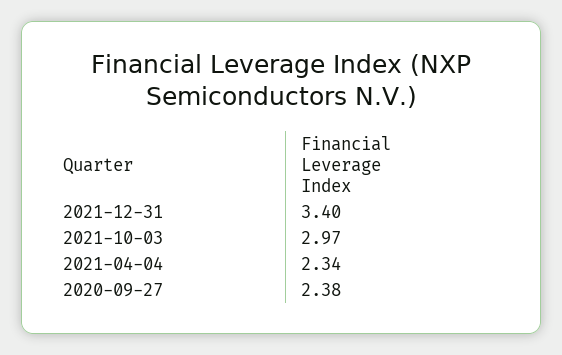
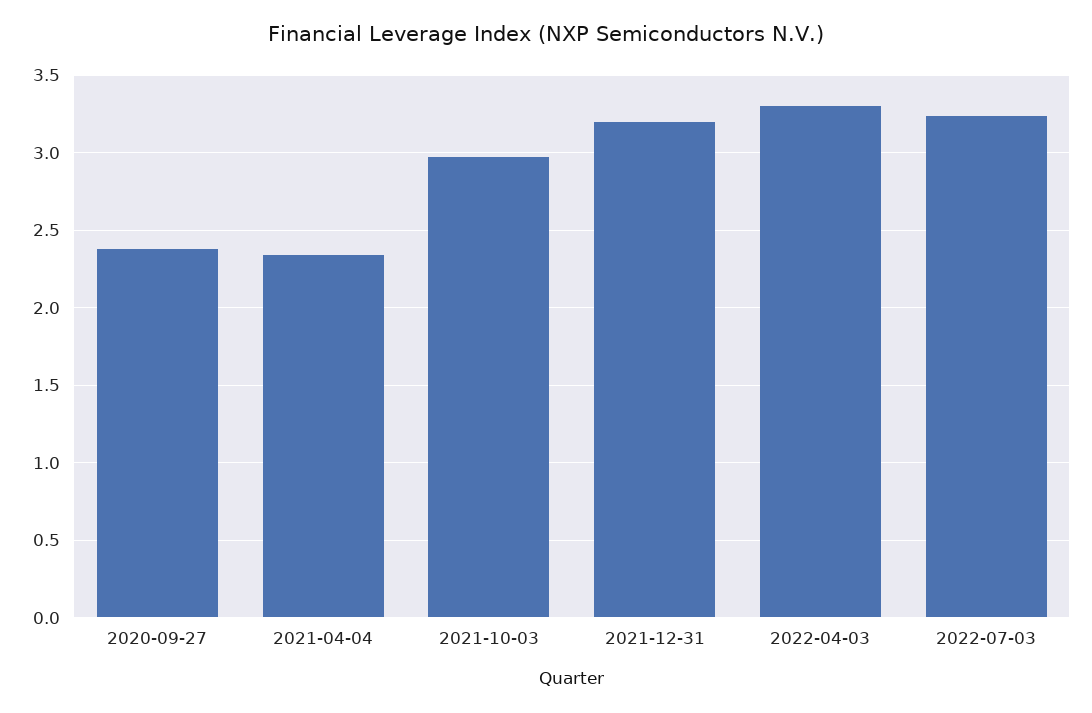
2021-12-31: 3.4 -> 3.2
2022-04-03: none -> 3.3
2022-07-03: none -> 3.25

